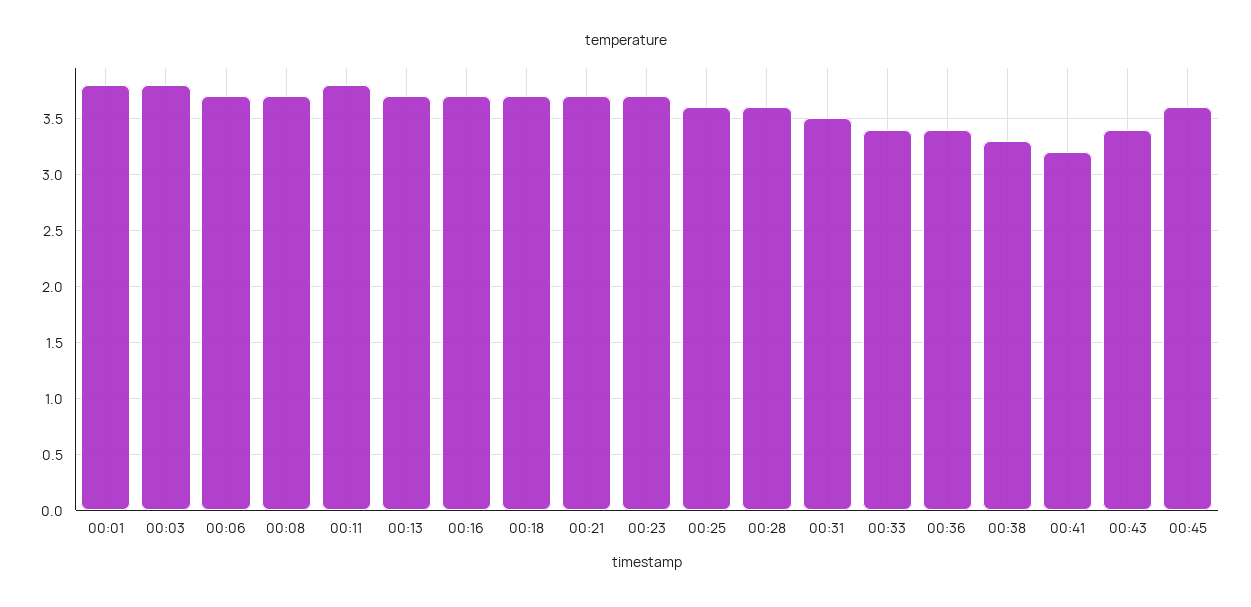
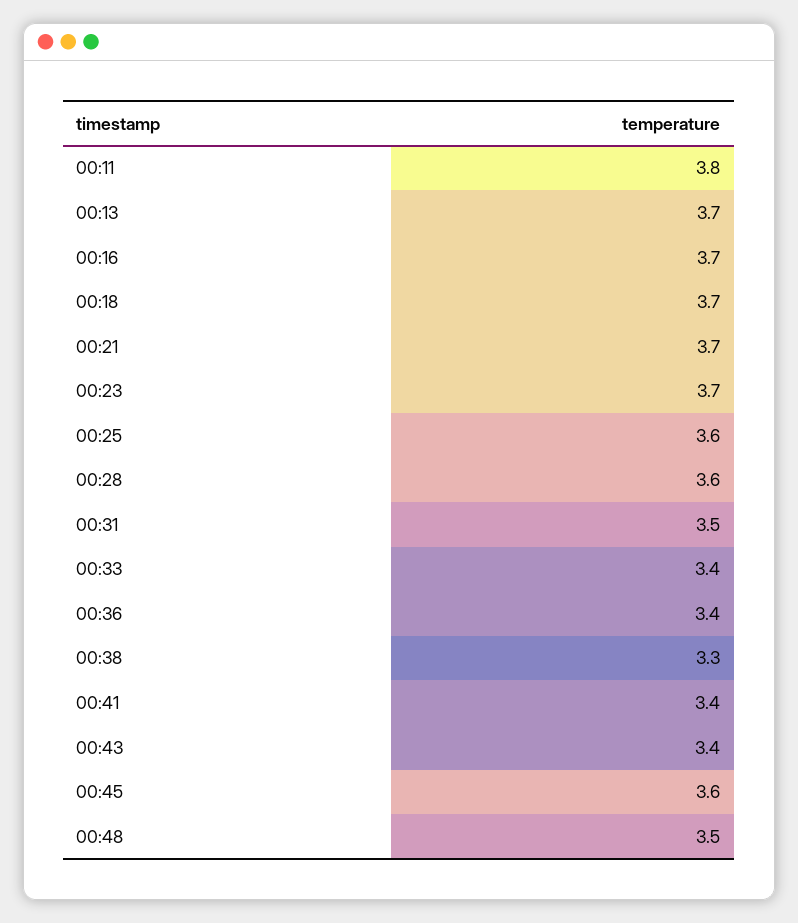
00:01: 3.8 -> none
00:03: 3.8 -> none
00:06: 3.7 -> none
00:08: 3.7 -> none
00:41: 3.2 -> 3.4
00:48: none -> 3.5

